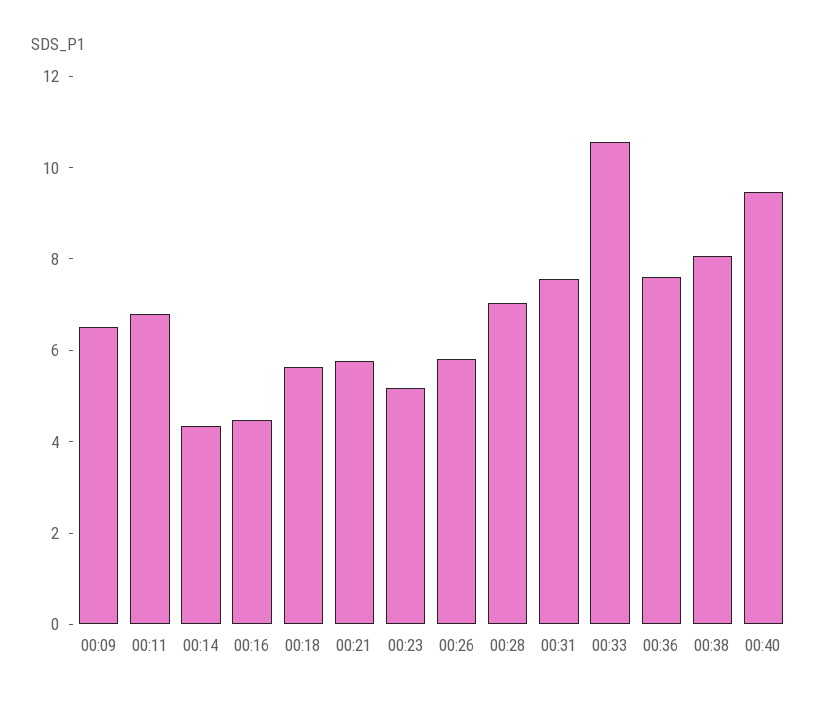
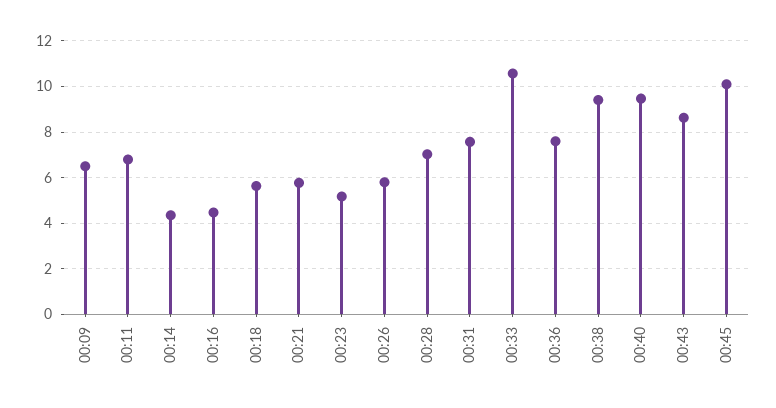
00:38: 8 -> 9.5
00:43: none -> 8.5
00:45: none -> 10

